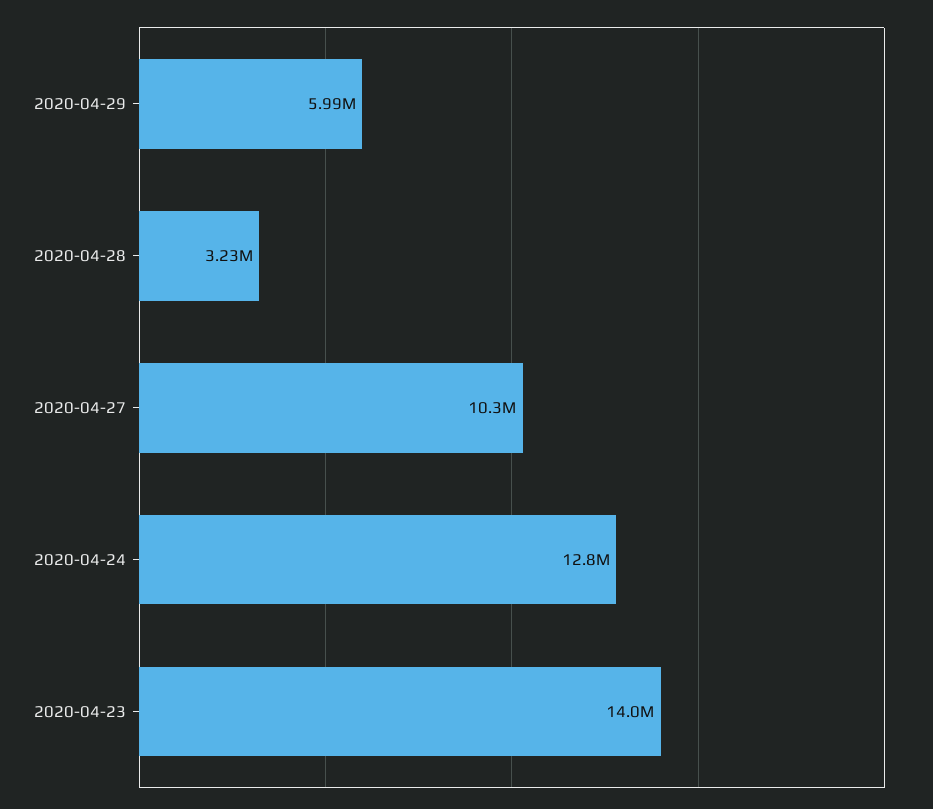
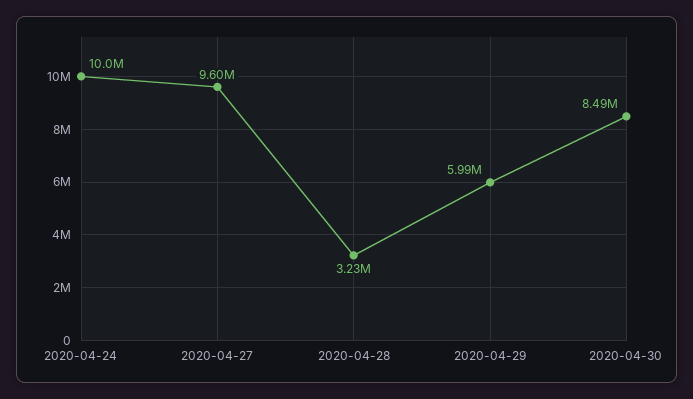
2020-04-27: 10300000 -> 9600000
2020-04-24: 12800000 -> 10000000
2020-04-23: 14000000 -> none
2020-04-30: none -> 8490000

